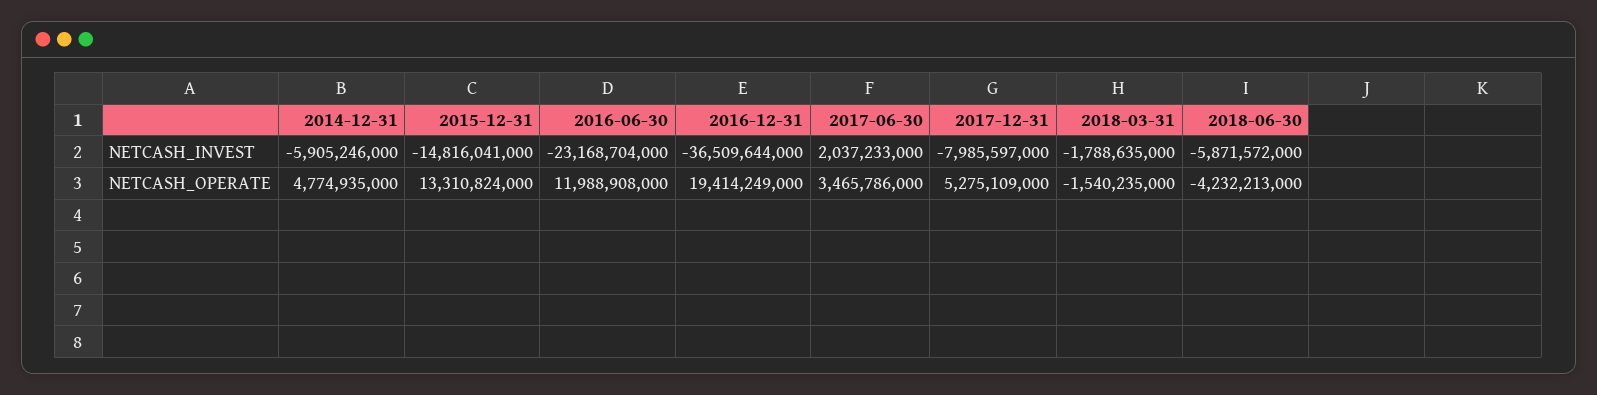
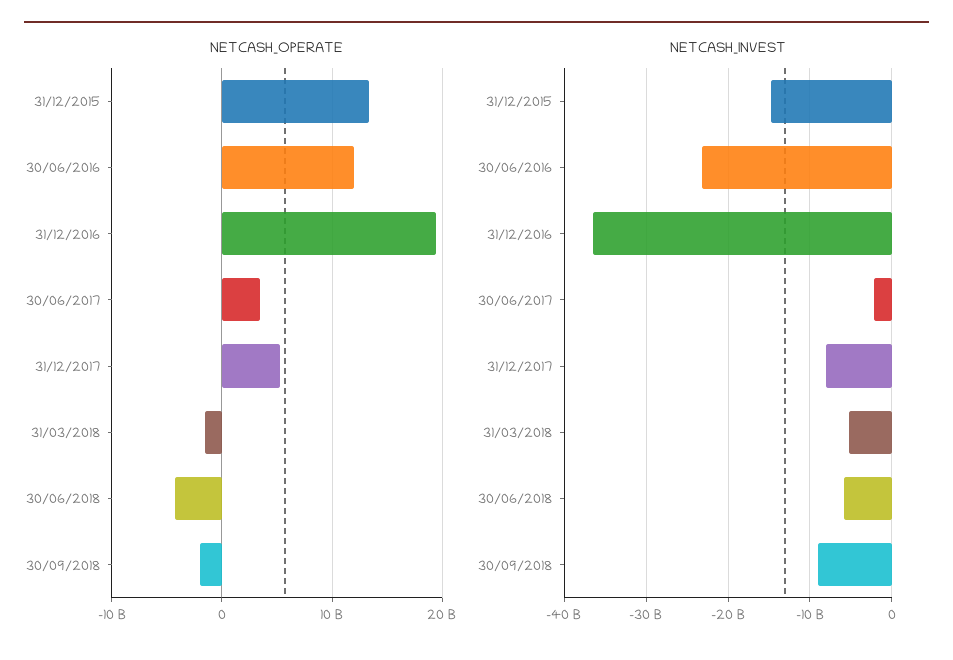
NETCASH_INVEST, 2014-12-31: -5905246000 -> none
NETCASH_INVEST, 2017-06-30: 2037233000 -> -2000000000
NETCASH_INVEST, 2018-03-31: -1788635000 -> -5000000000
NETCASH_OPERATE, 2014-12-31: 4774935000 -> none
NETCASH_OPERATE, 30/09/2018: none -> -2000000000
NETCASH_INVEST, 30/09/2018: none -> -9000000000

